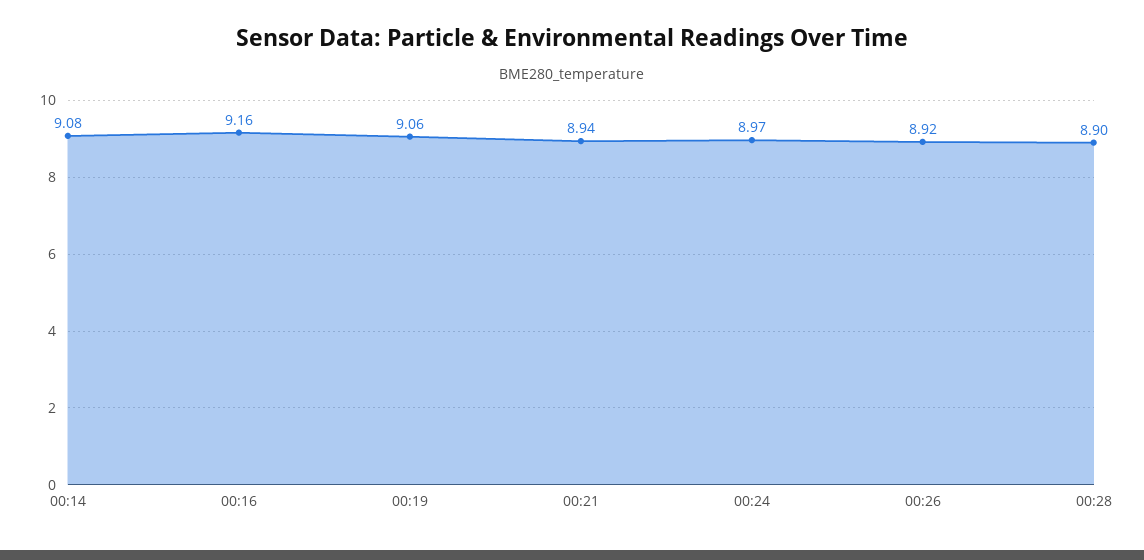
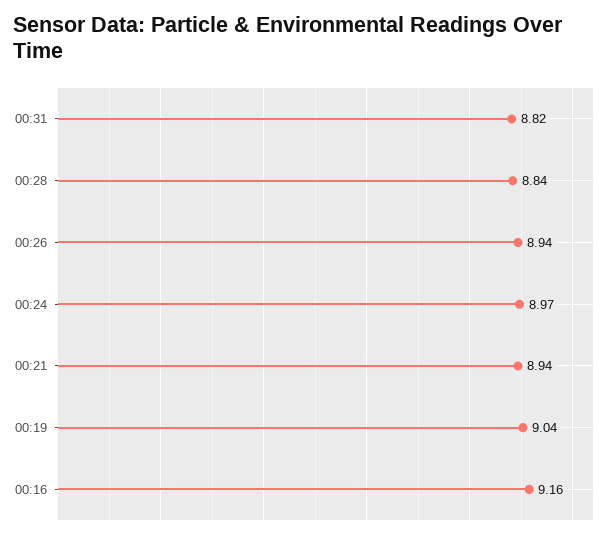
00:14: 9.08 -> none
00:19: 9.06 -> 9.04
00:26: 8.92 -> 8.94
00:28: 8.9 -> 8.84
00:31: none -> 8.82

